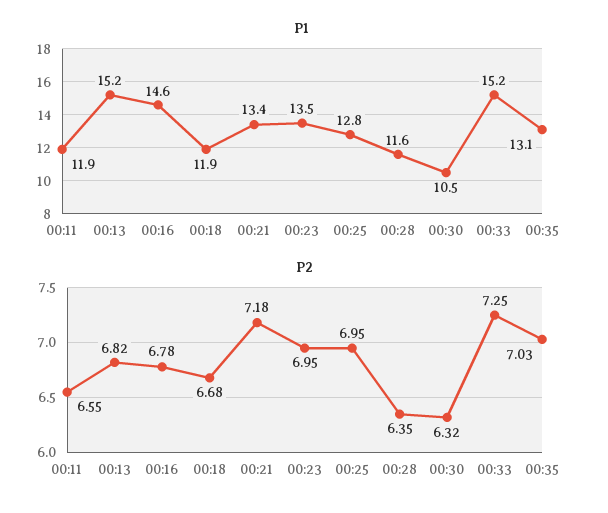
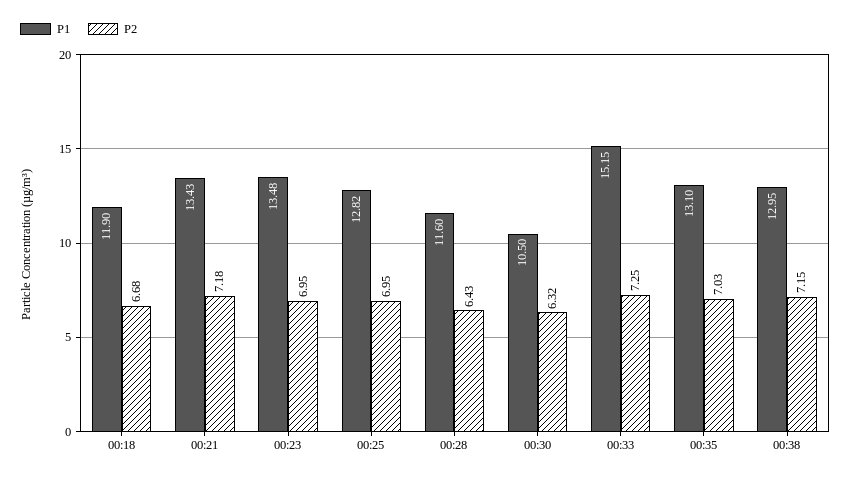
P1, 00:11: 11.9 -> none
P1, 00:13: 15.2 -> none
P1, 00:16: 14.6 -> none
P2, 00:11: 6.55 -> none
P2, 00:13: 6.82 -> none
P2, 00:16: 6.78 -> none
P2, 00:28: 6.35 -> 6.43
P1, 00:38: none -> 12.95
P2, 00:38: none -> 7.15

